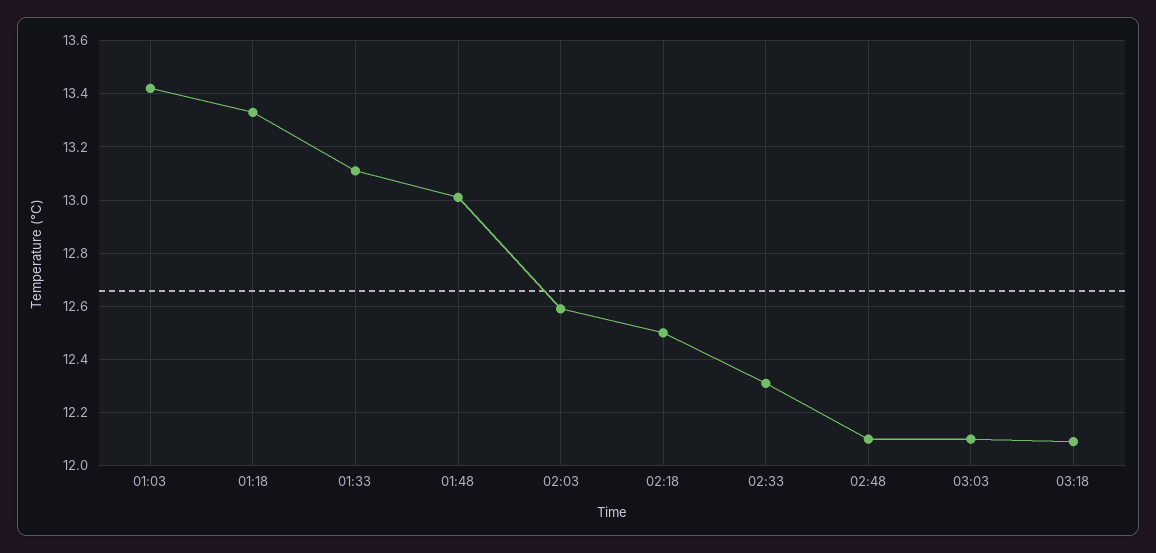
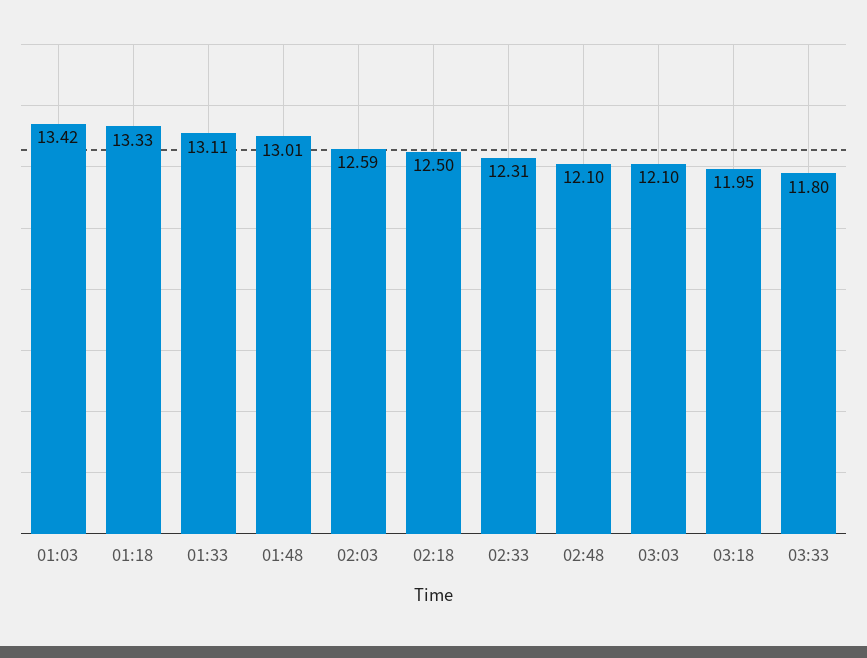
03:18: 12.1 -> 11.95
03:33: none -> 11.8

